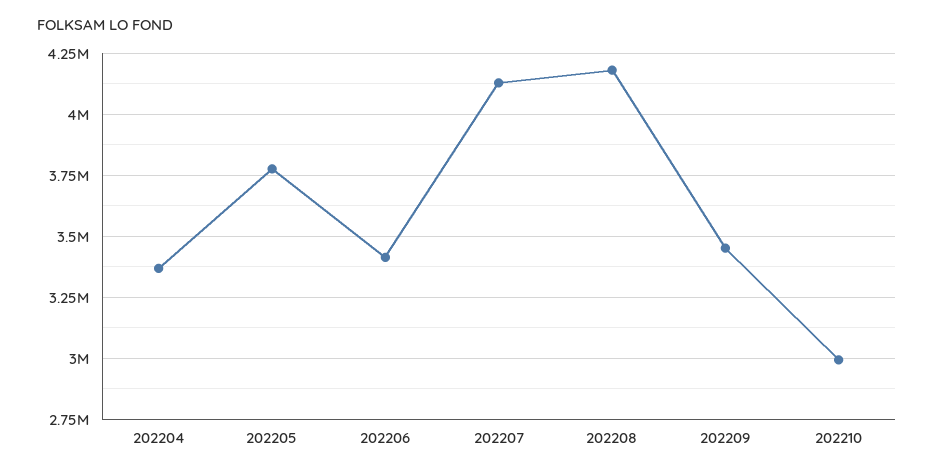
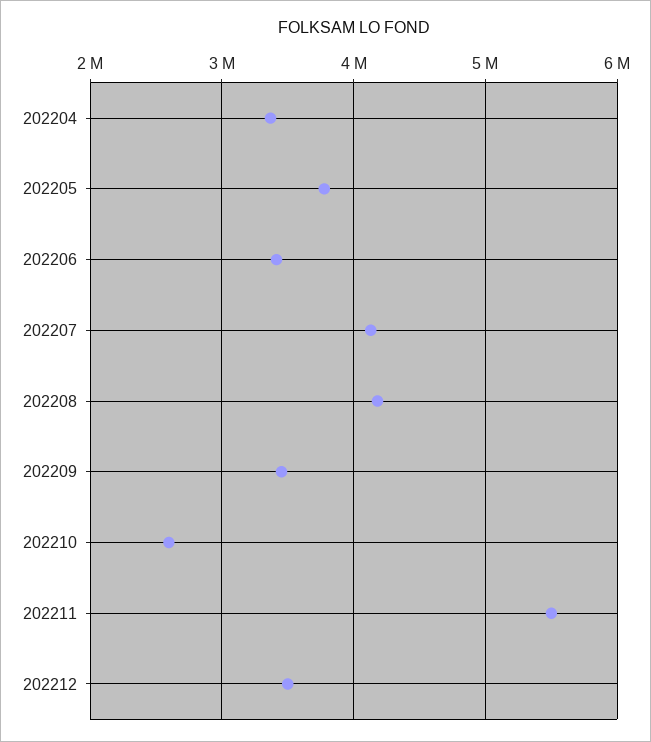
202210: 3000000 -> 2600000
202211: none -> 5500000
202212: none -> 3500000

